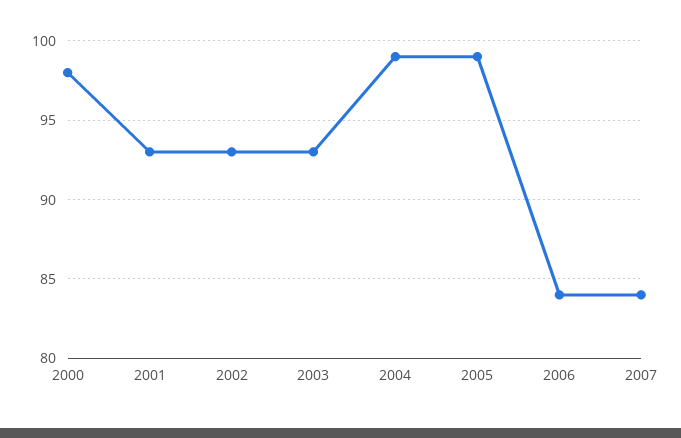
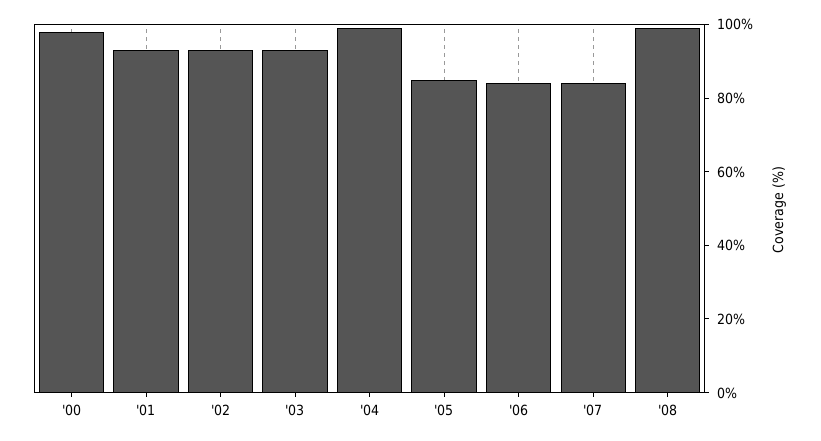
2005: 99 -> 85
'08: none -> 100

